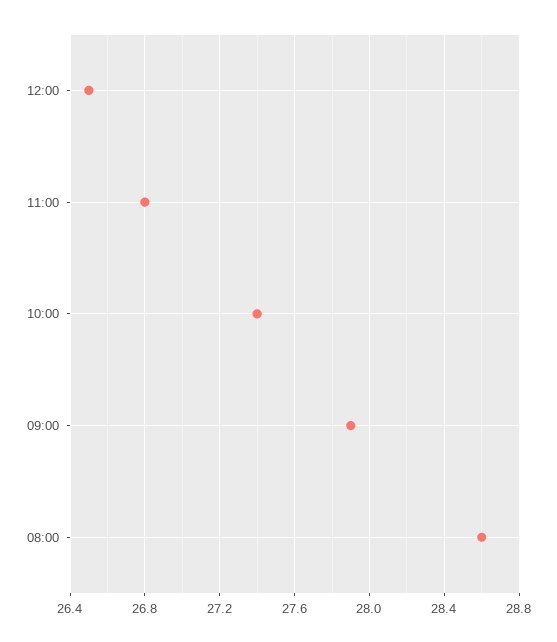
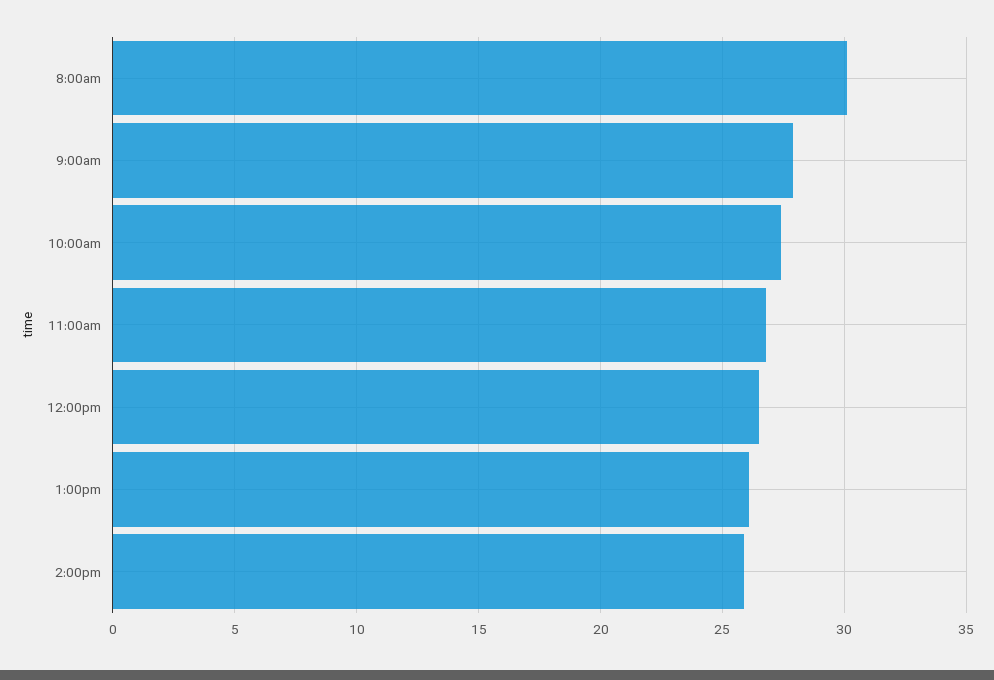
08:00: 28.6 -> 30
1:00pm: none -> 26
2:00pm: none -> 26

